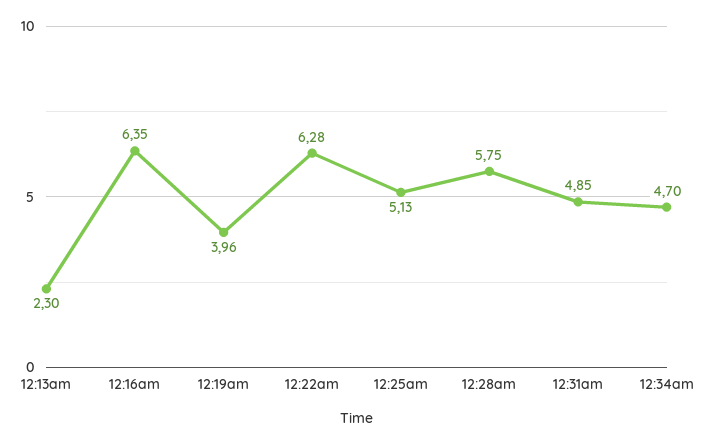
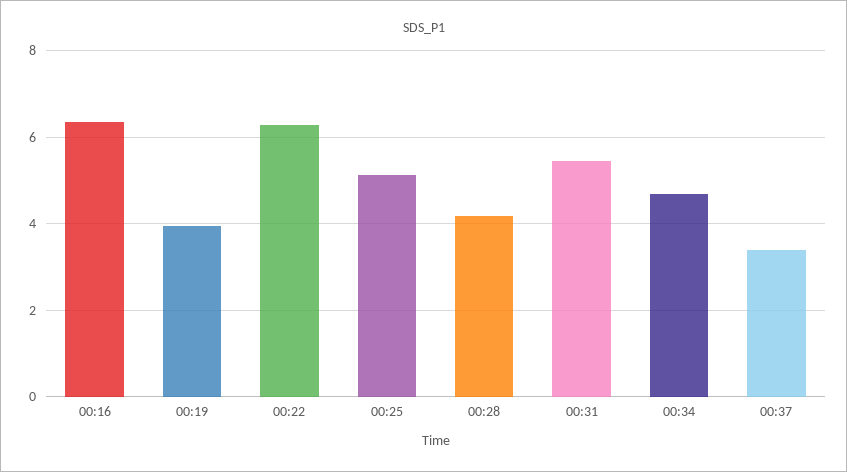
12:13am: 2.3 -> none
12:28am: 5.75 -> 4.2
12:31am: 4.85 -> 5.4
00:37: none -> 3.4

